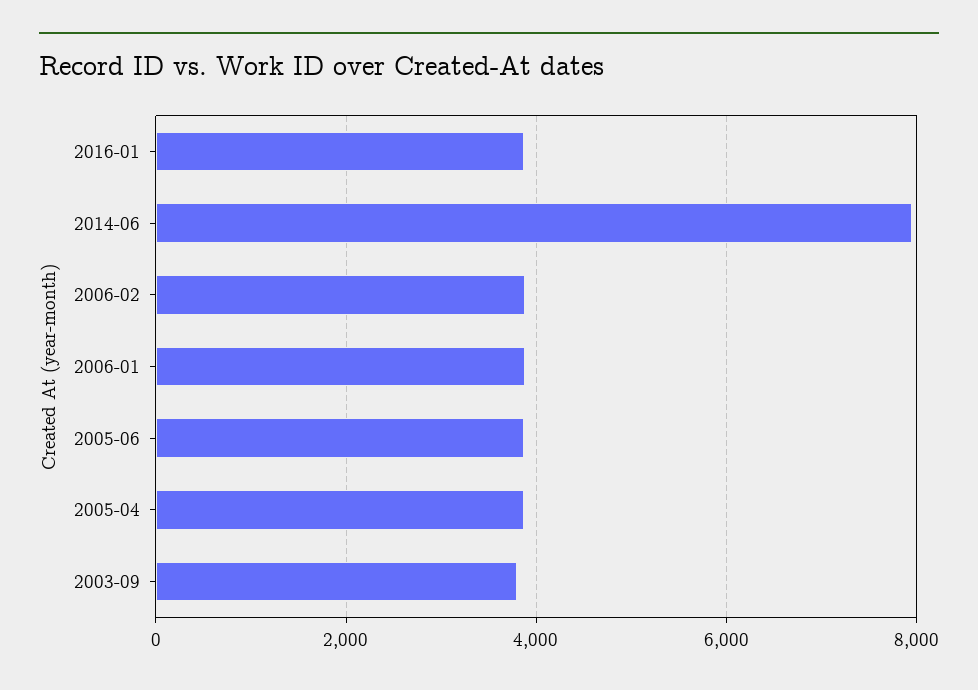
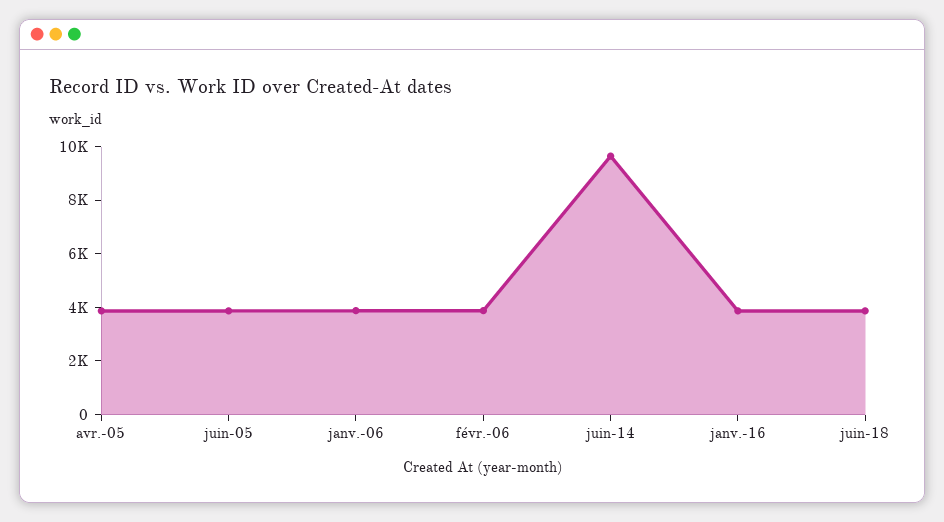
2014-06: 8000 -> 9500
2003-09: 3800 -> none
juin-18: none -> 4000

